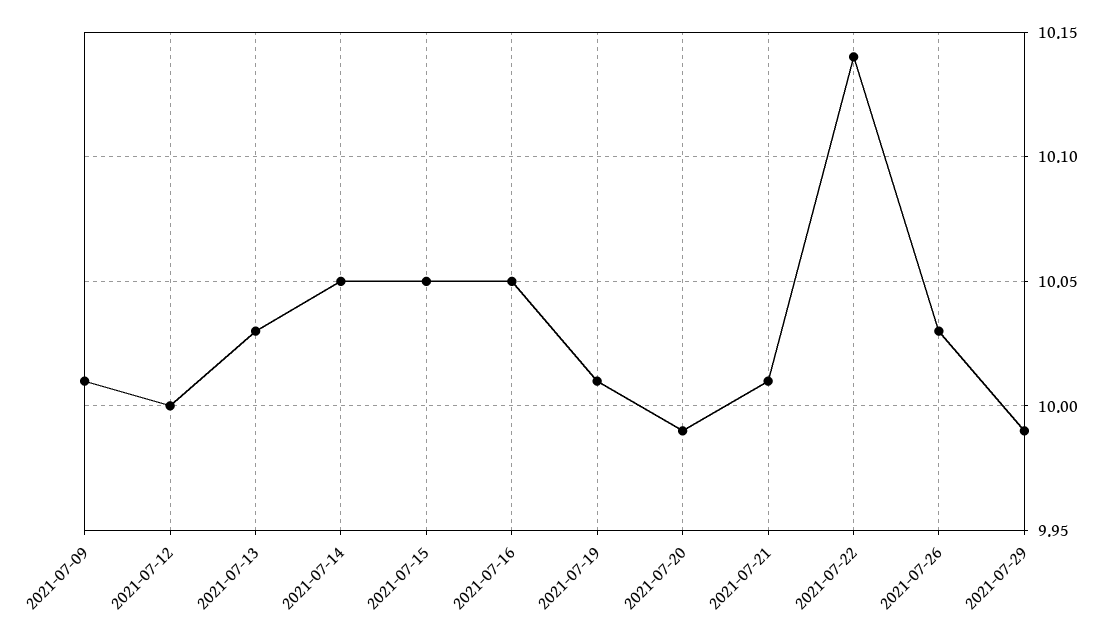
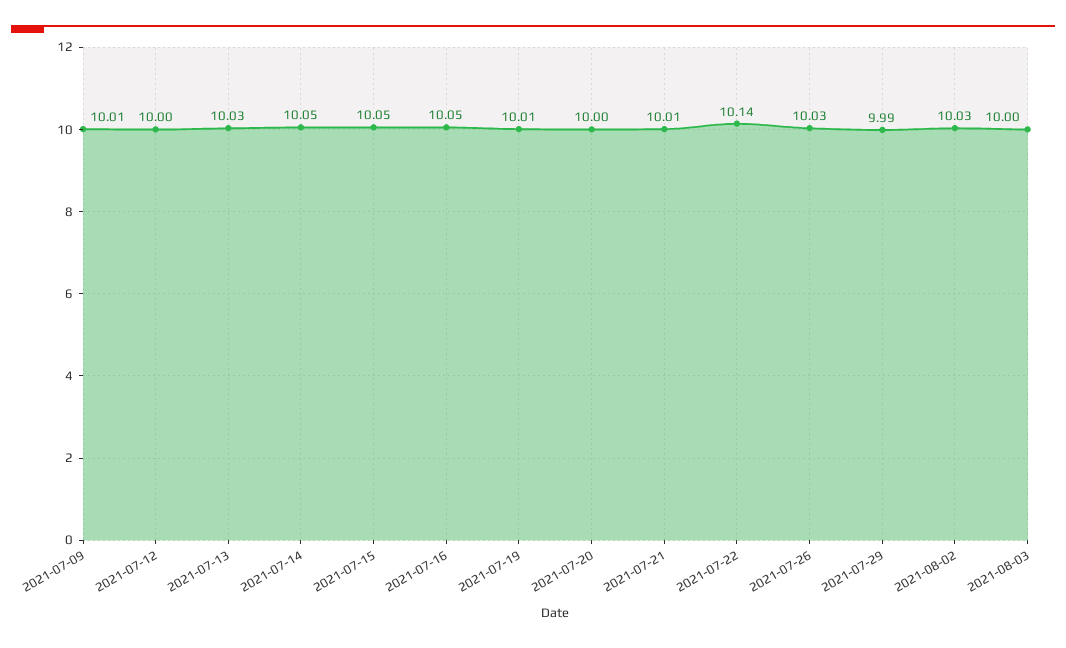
2021-07-20: 9.99 -> 10
2021-08-02: none -> 10.03
2021-08-03: none -> 10

